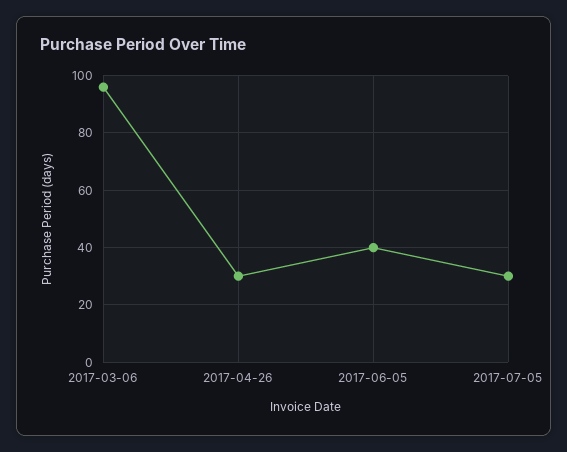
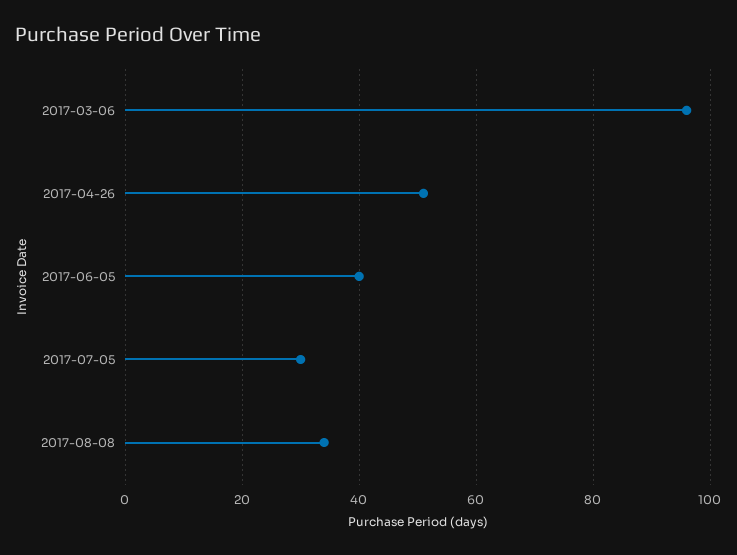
2017-04-26: 30 -> 50
2017-08-08: none -> 35

